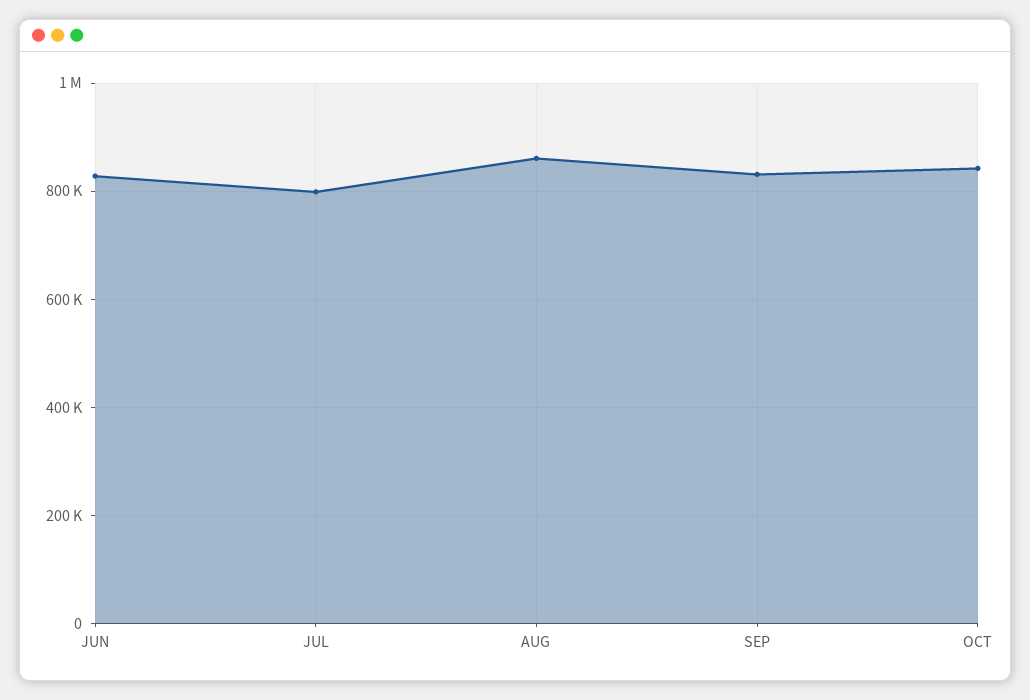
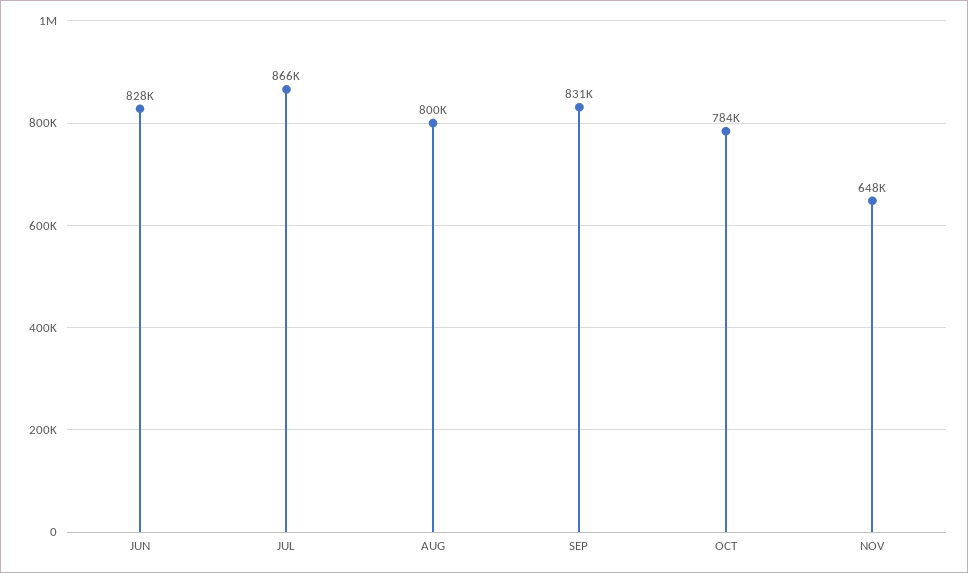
JUL: 800000 -> 866000
AUG: 860000 -> 800000
OCT: 840000 -> 784000
NOV: none -> 648000

